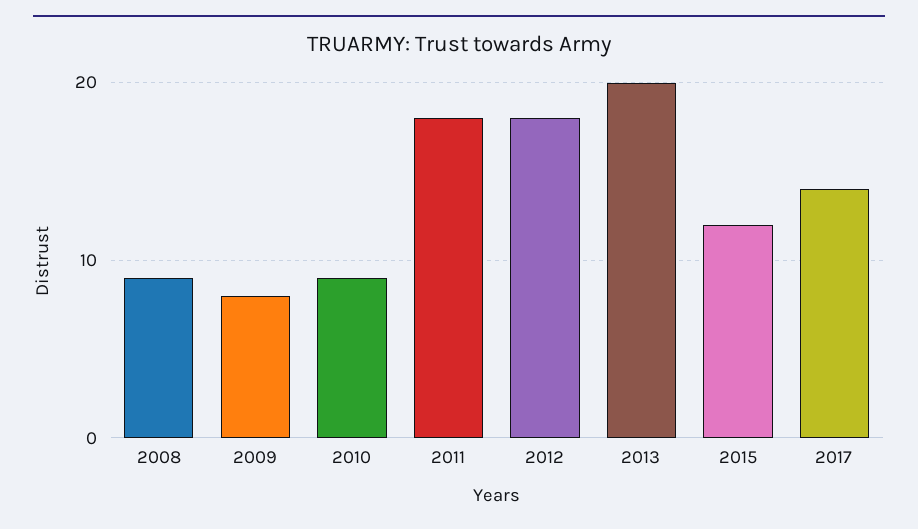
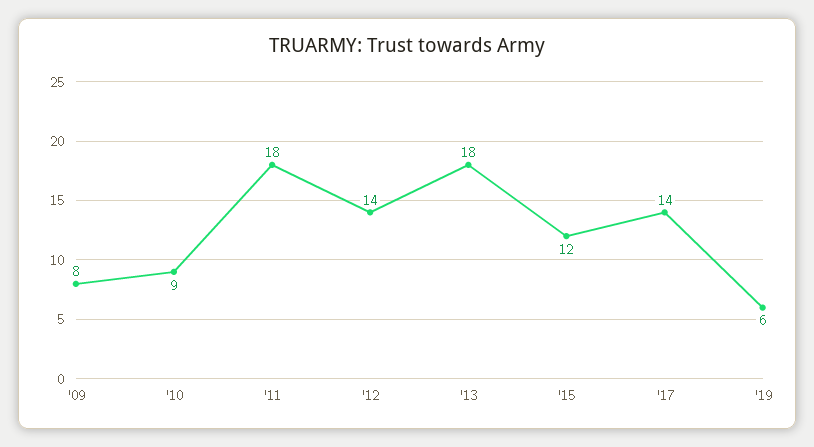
2008: 9 -> none
2012: 18 -> 14
2013: 20 -> 18
'19: none -> 6

